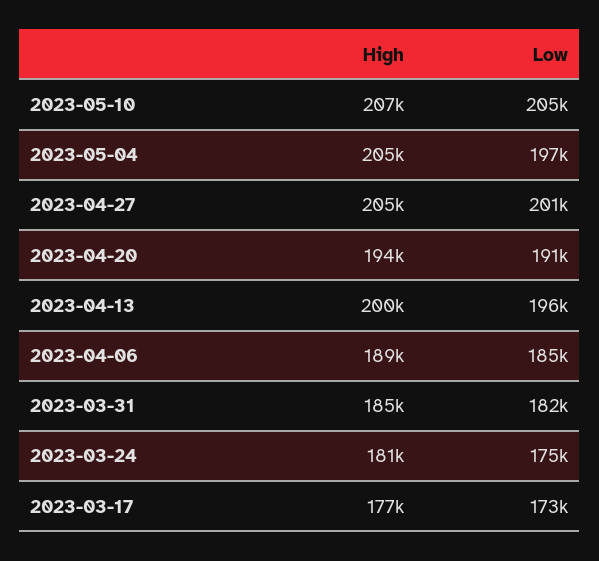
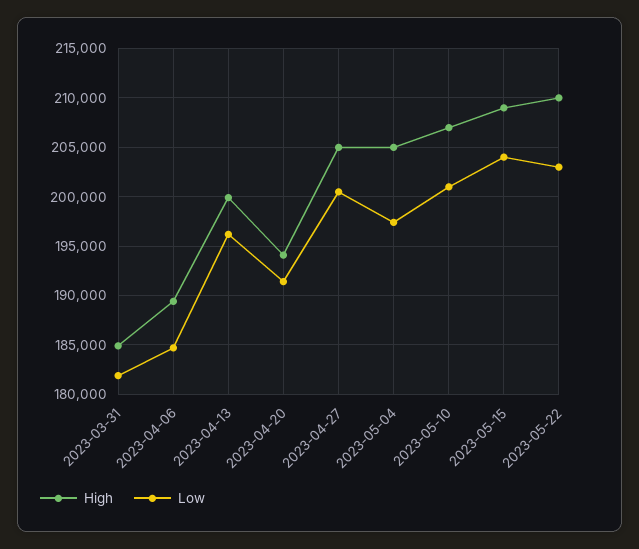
Low, 2023-05-10: 205000 -> 201000
High, 2023-03-24: 181000 -> none
Low, 2023-03-24: 175000 -> none
High, 2023-03-17: 177000 -> none
Low, 2023-03-17: 173000 -> none
High, 2023-05-15: none -> 209000
Low, 2023-05-15: none -> 204000
High, 2023-05-22: none -> 210000
Low, 2023-05-22: none -> 203000

